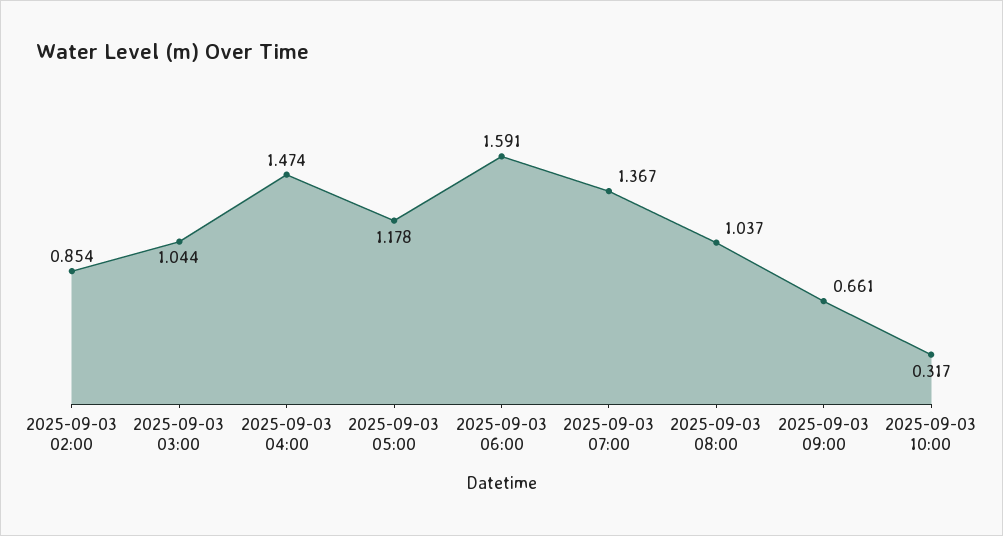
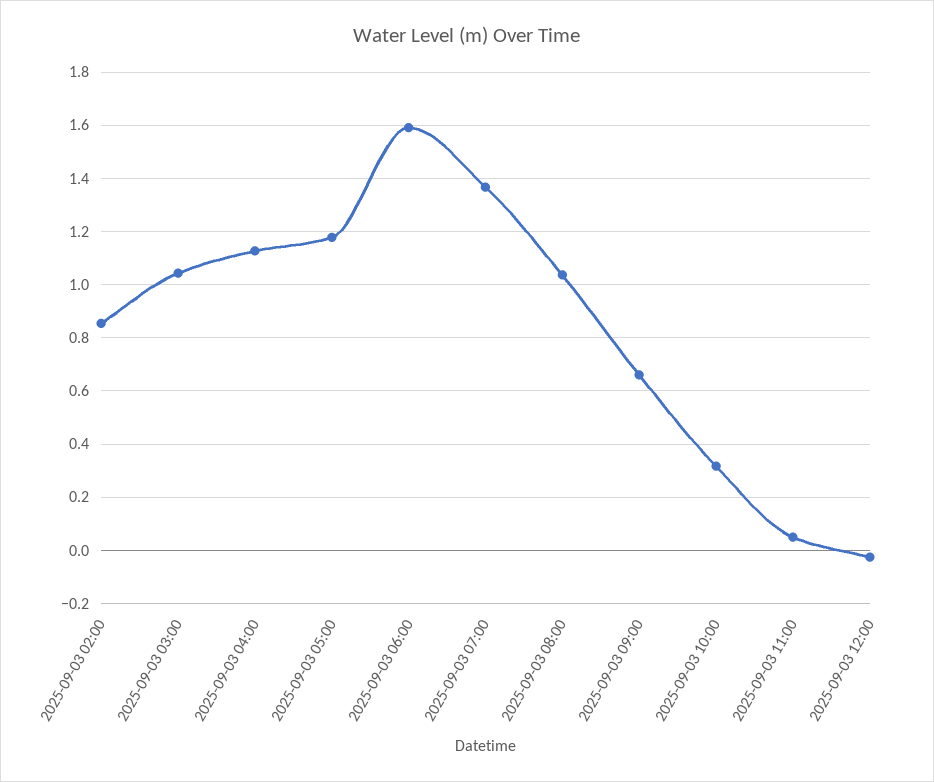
2025-09-03 04:00: 1.474 -> 1.125
2025-09-03 11:00: none -> 0.05
2025-09-03 12:00: none -> -0.025

